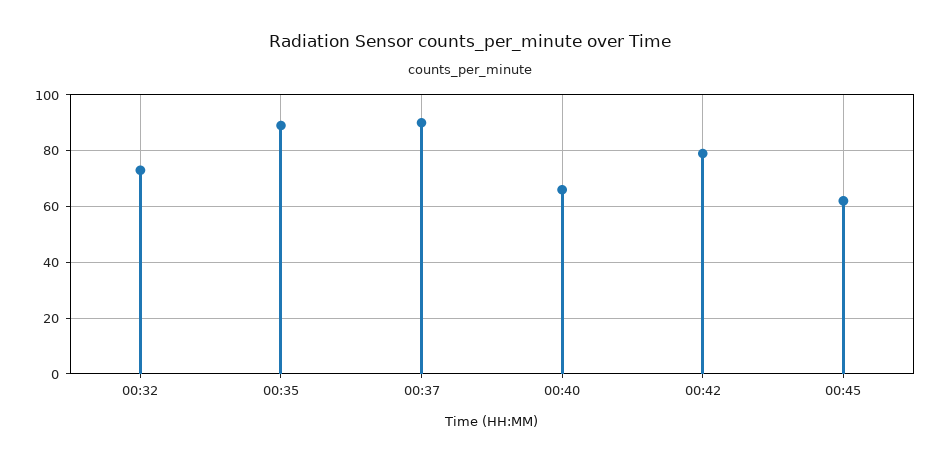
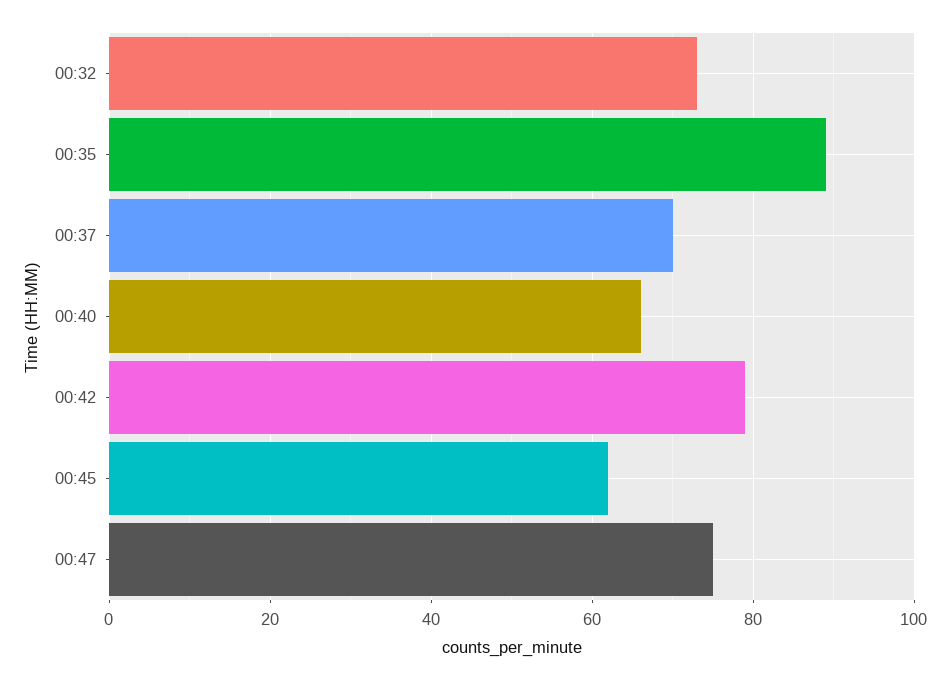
00:37: 90 -> 70
00:47: none -> 75

